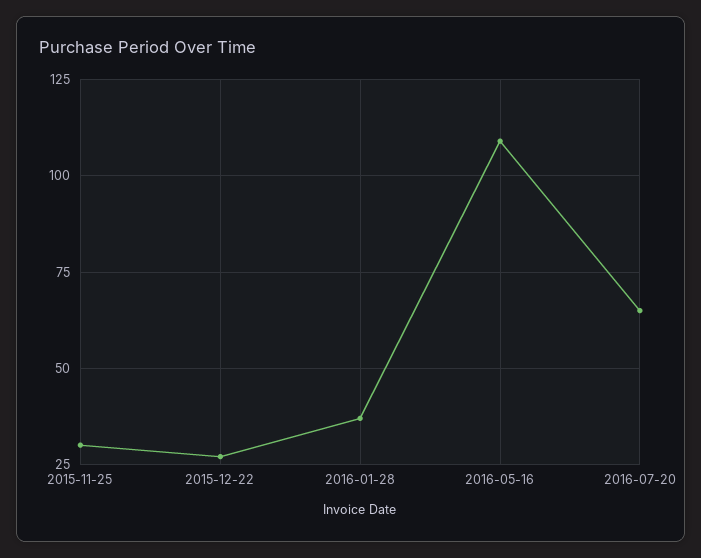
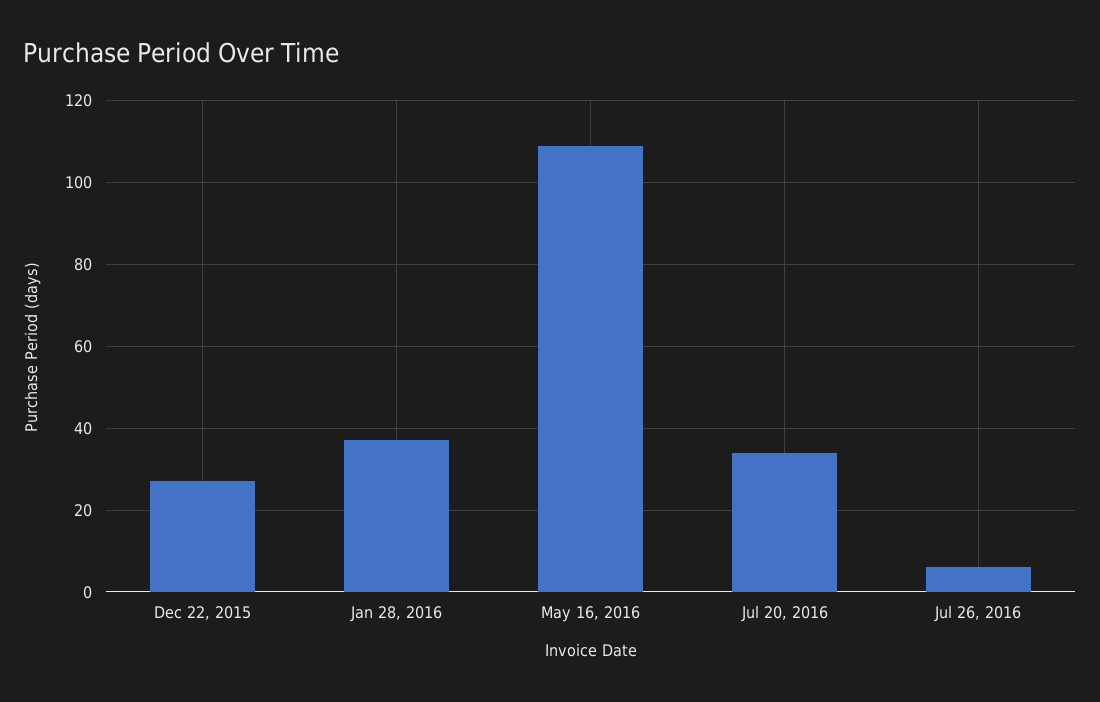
2015-11-25: 30 -> none
2016-07-20: 65 -> 35
Jul 26, 2016: none -> 5

